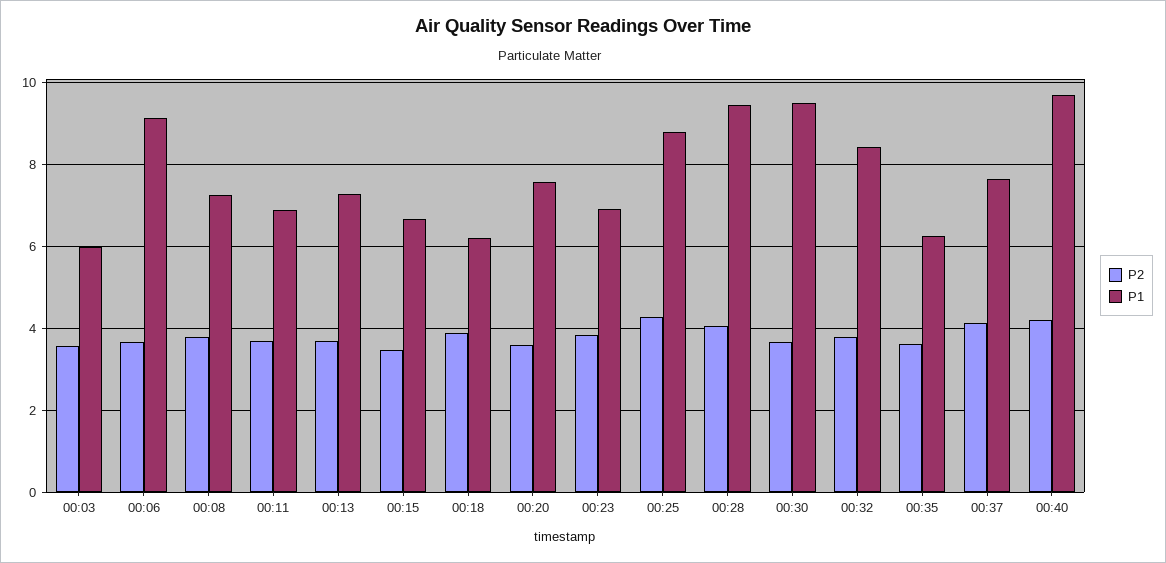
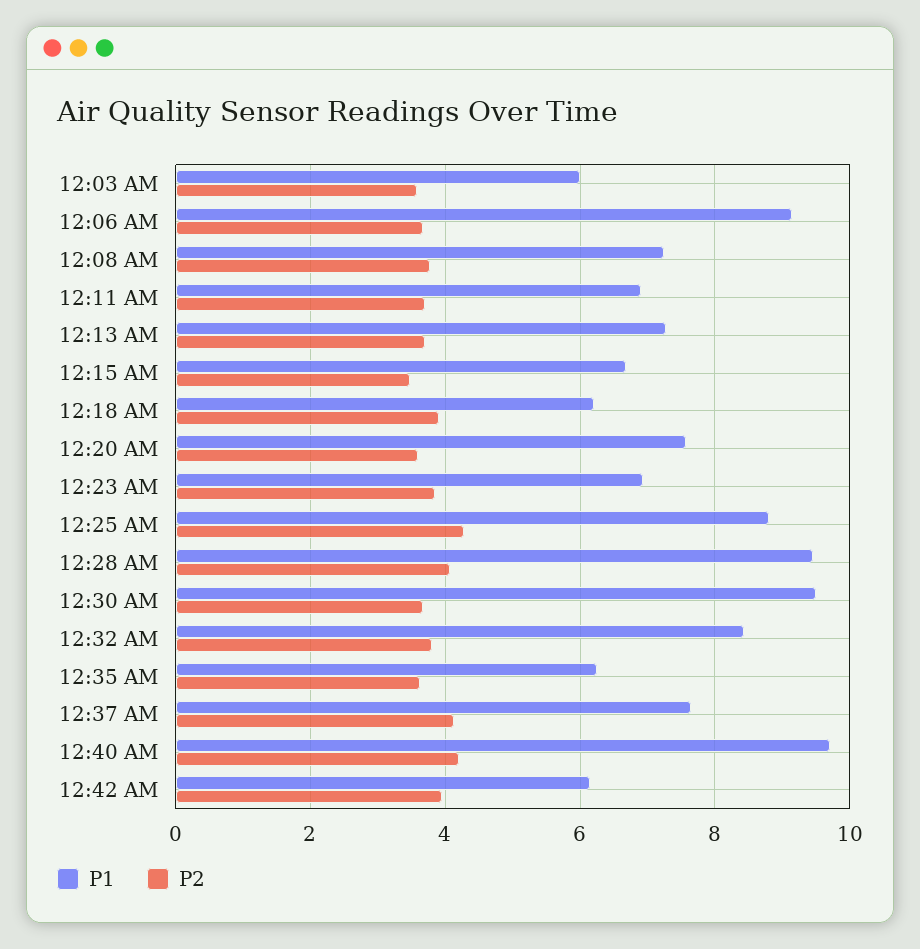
P1, 12:42 AM: none -> 6.2
P2, 12:42 AM: none -> 4

